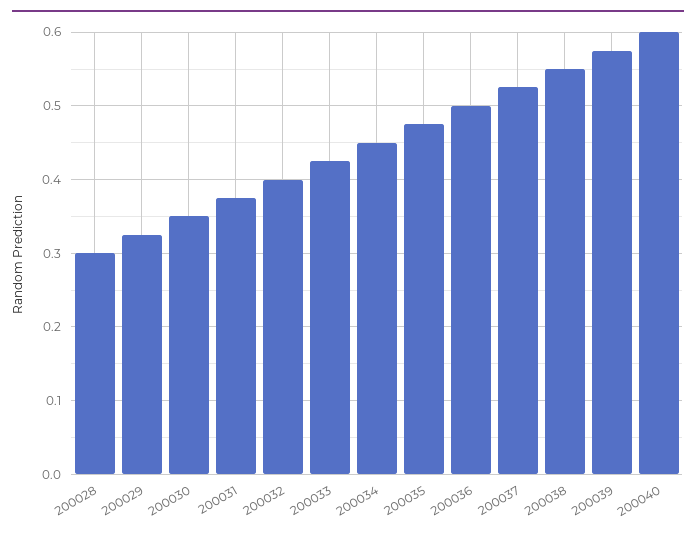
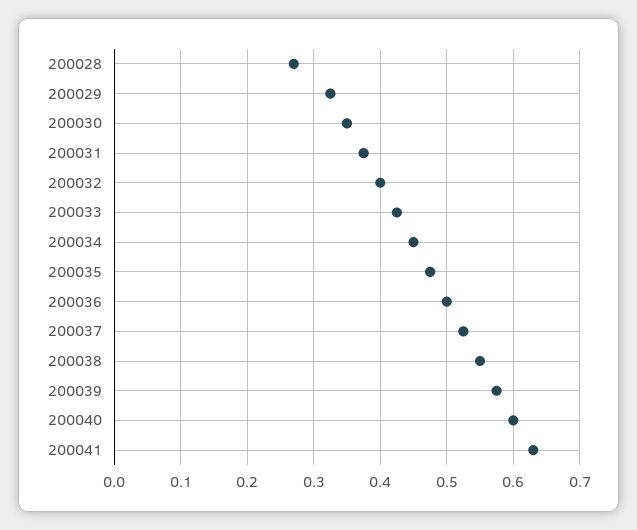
200028: 0.3 -> 0.27
200041: none -> 0.63

